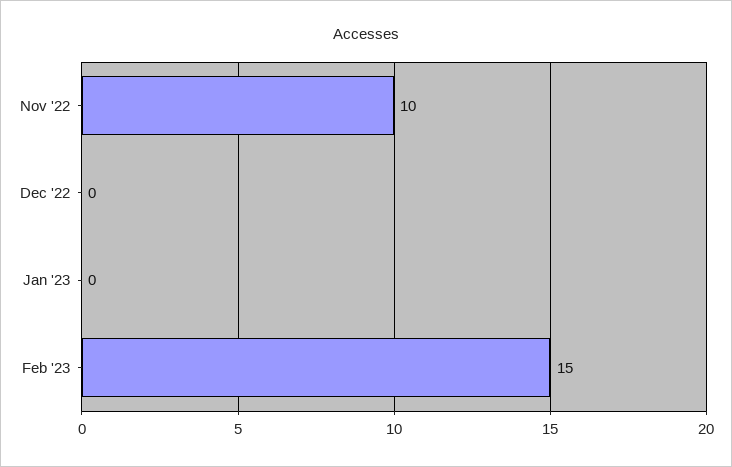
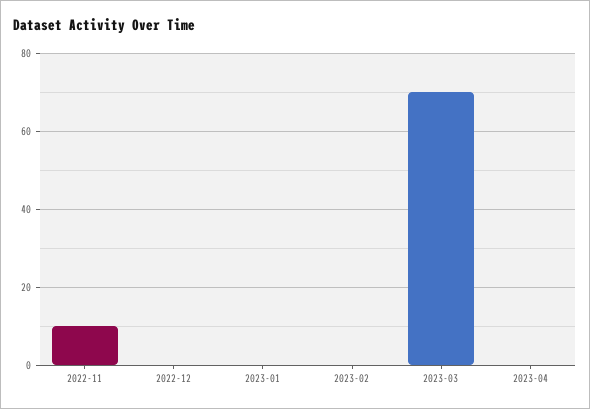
Feb '23: 15 -> 0
2023-03: none -> 70
2023-04: none -> 0

